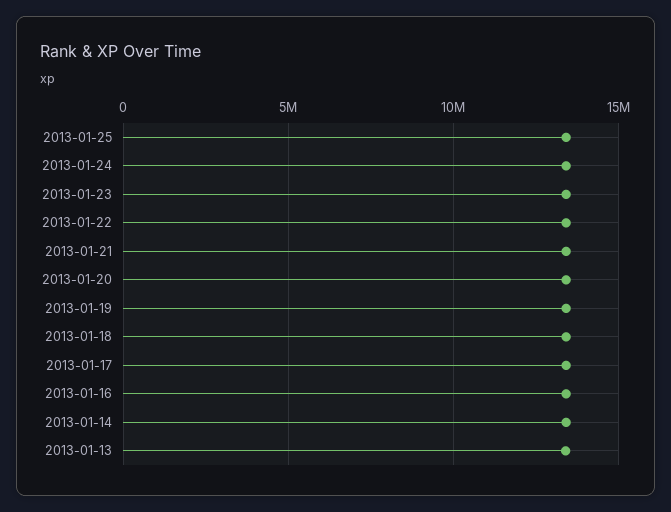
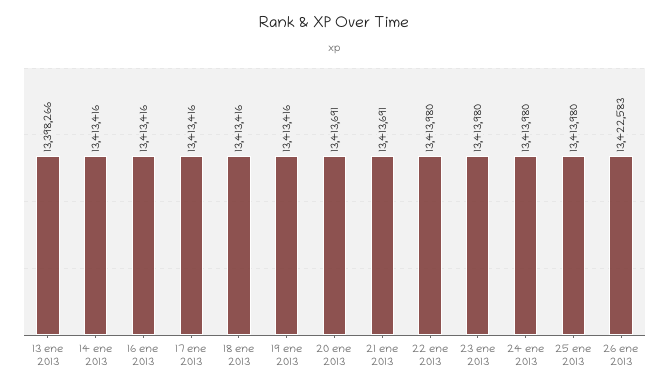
26 ene 2013: none -> 13422583

